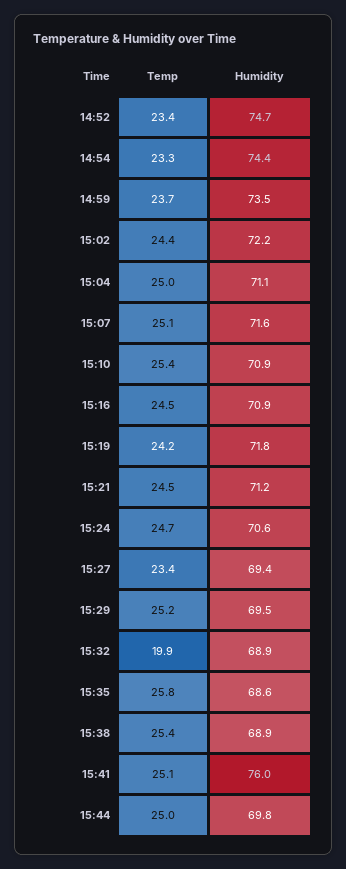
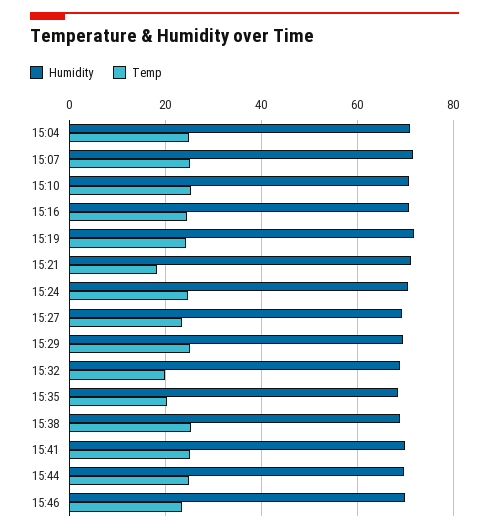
Temp, 14:52: 23.4 -> none
Humidity, 14:52: 74.7 -> none
Temp, 14:54: 23.3 -> none
Humidity, 14:54: 74.4 -> none
Temp, 14:59: 23.7 -> none
Humidity, 14:59: 73.5 -> none
Temp, 15:02: 24.4 -> none
Humidity, 15:02: 72.2 -> none
Temp, 15:21: 24.5 -> 18
Temp, 15:35: 25.8 -> 20
Humidity, 15:41: 76 -> 70
Humidity, 15:46: none -> 70
Temp, 15:46: none -> 24

